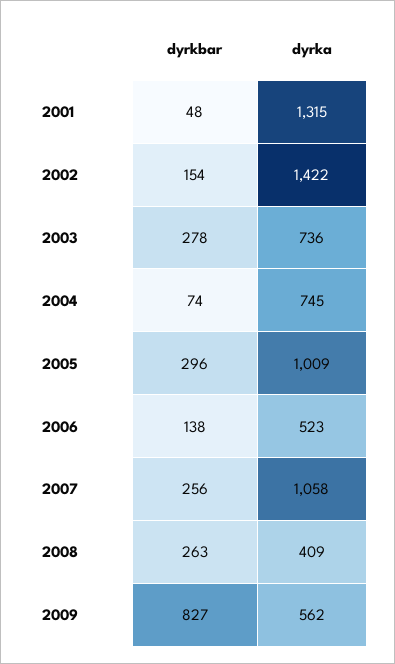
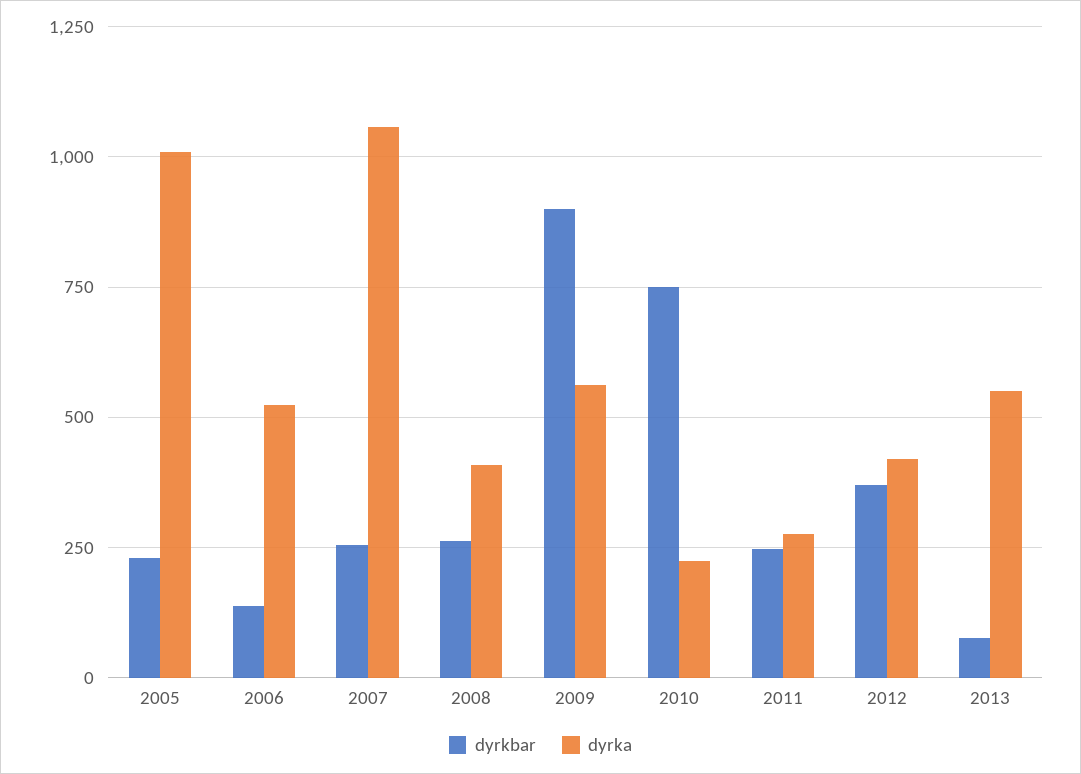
dyrkbar, 2001: 48 -> none
dyrka, 2001: 1315 -> none
dyrkbar, 2002: 154 -> none
dyrka, 2002: 1422 -> none
dyrkbar, 2003: 278 -> none
dyrka, 2003: 736 -> none
dyrkbar, 2004: 74 -> none
dyrka, 2004: 745 -> none
dyrkbar, 2005: 296 -> 225
dyrkbar, 2009: 827 -> 900
dyrkbar, 2010: none -> 750
dyrka, 2010: none -> 225
dyrkbar, 2011: none -> 250
dyrka, 2011: none -> 275
dyrkbar, 2012: none -> 375
dyrka, 2012: none -> 425
dyrkbar, 2013: none -> 75
dyrka, 2013: none -> 550

